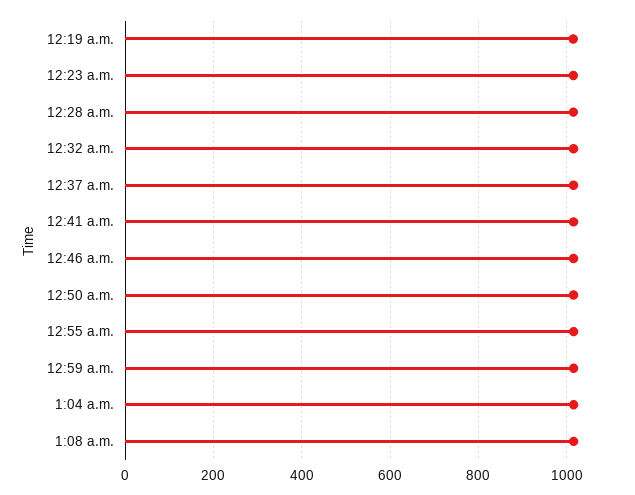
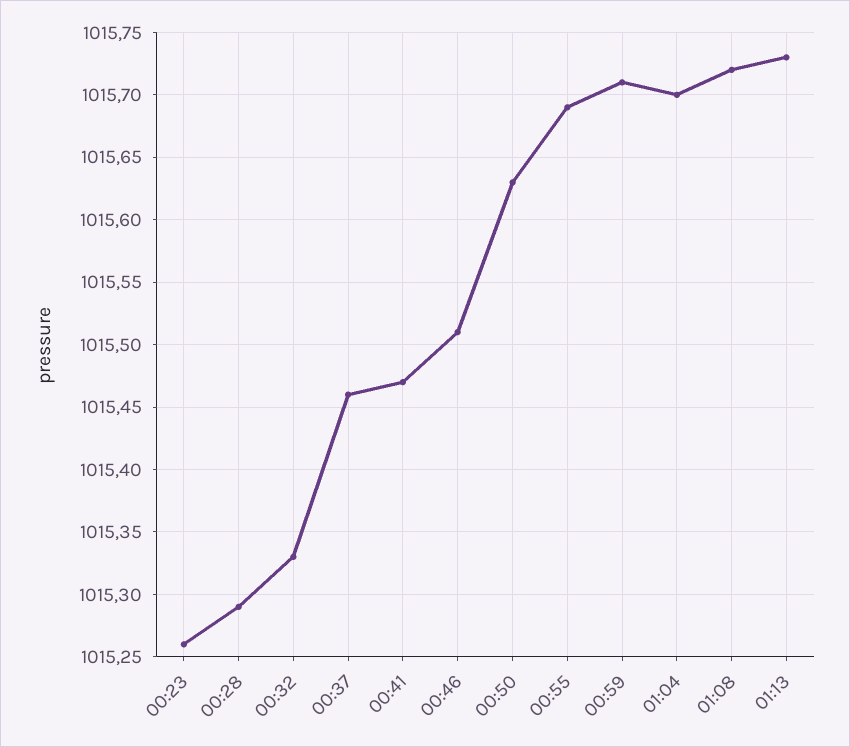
12:19 a.m.: 1020 -> none
01:13: none -> 1015.73

